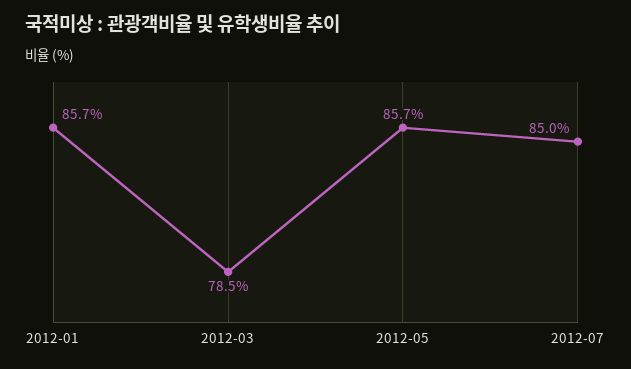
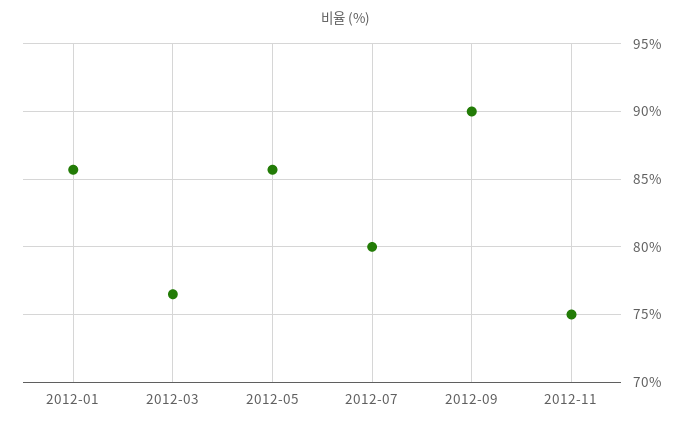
2012-03: 78.5 -> 76.5
2012-07: 85 -> 80
2012-09: none -> 90
2012-11: none -> 75

